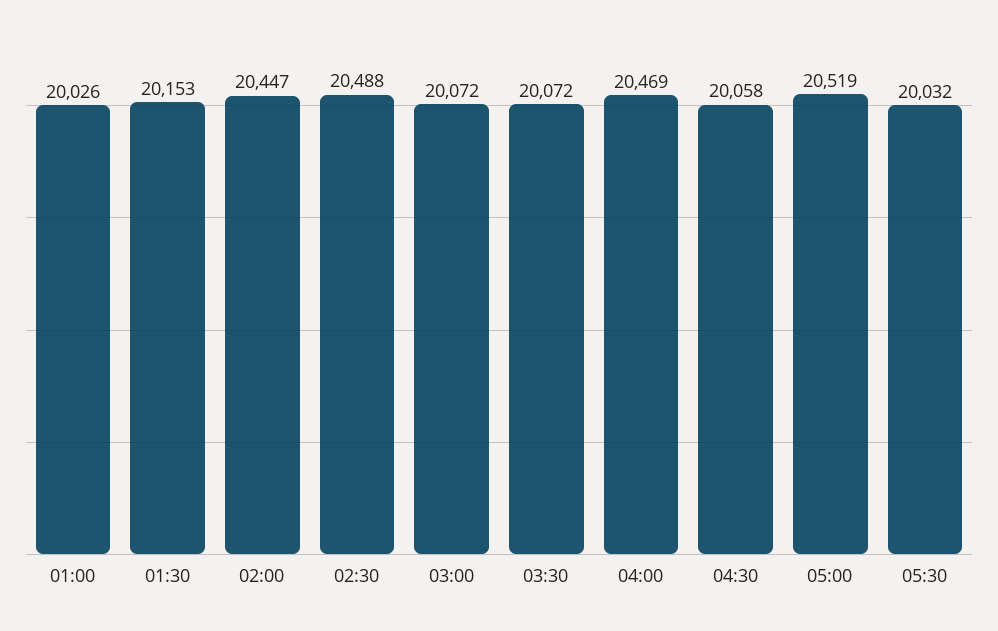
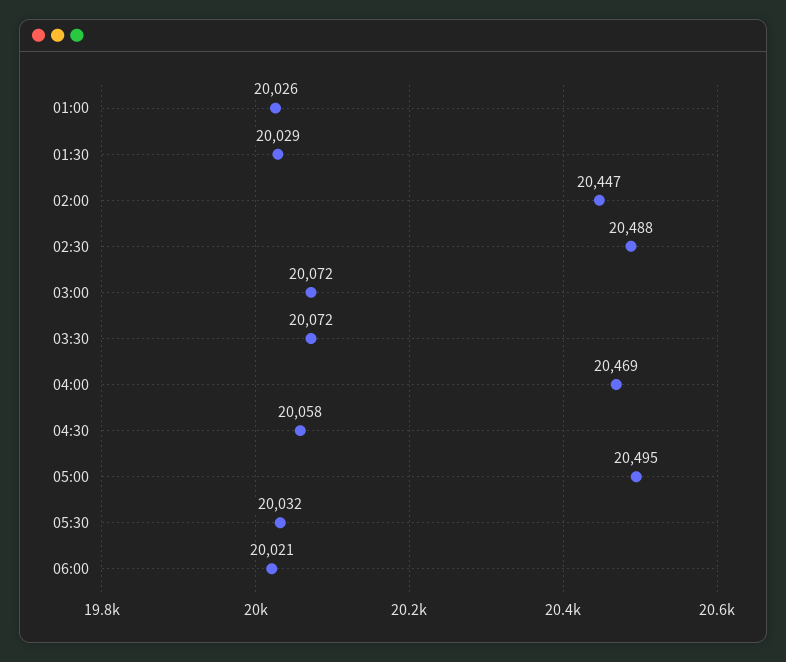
01:30: 20153 -> 20029
05:00: 20519 -> 20495
06:00: none -> 20021

